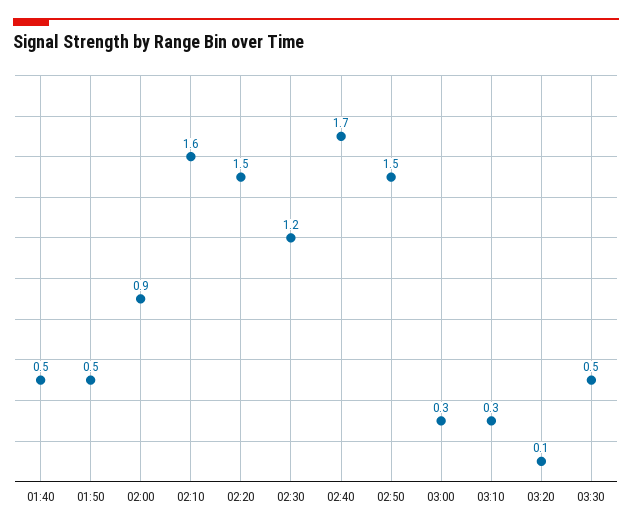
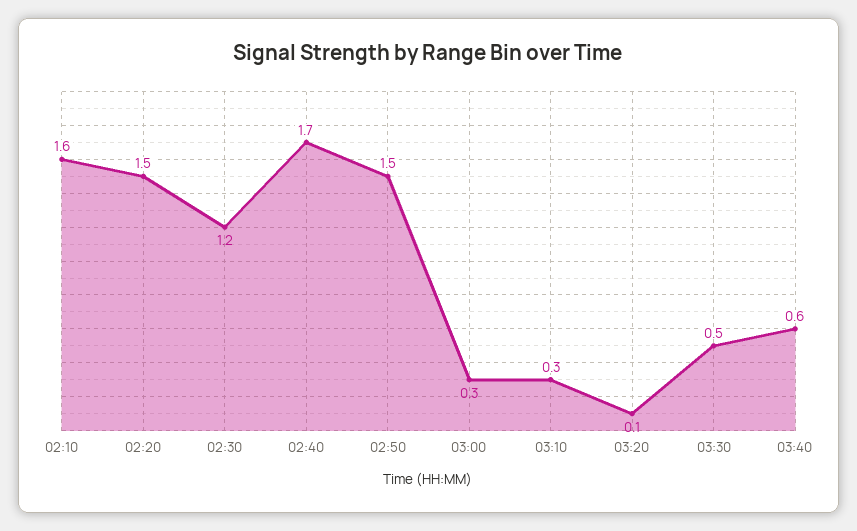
01:40: 0.5 -> none
01:50: 0.5 -> none
02:00: 0.9 -> none
03:40: none -> 0.6

